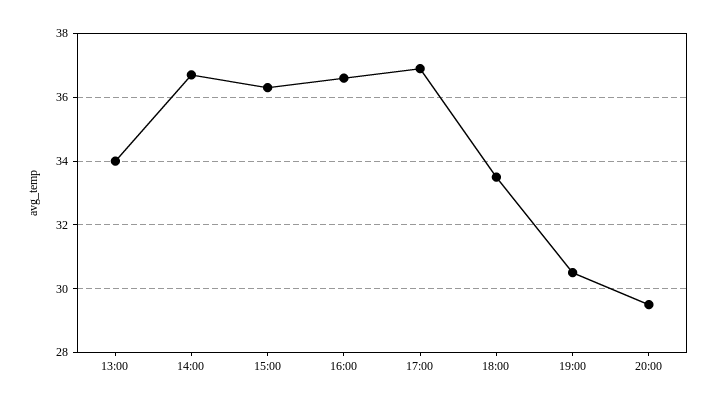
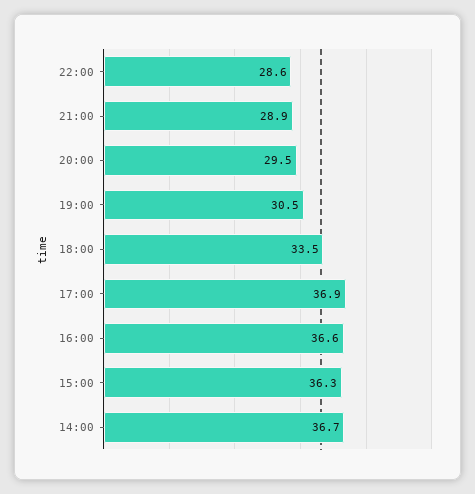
13:00: 34 -> none
22:00: none -> 28.6
21:00: none -> 28.9

